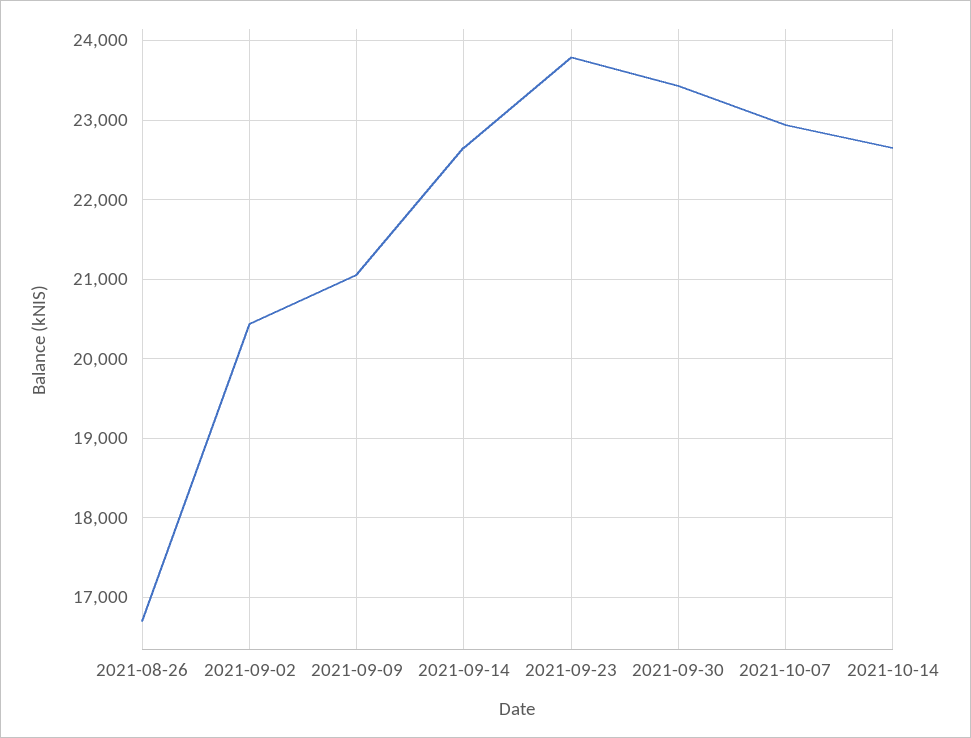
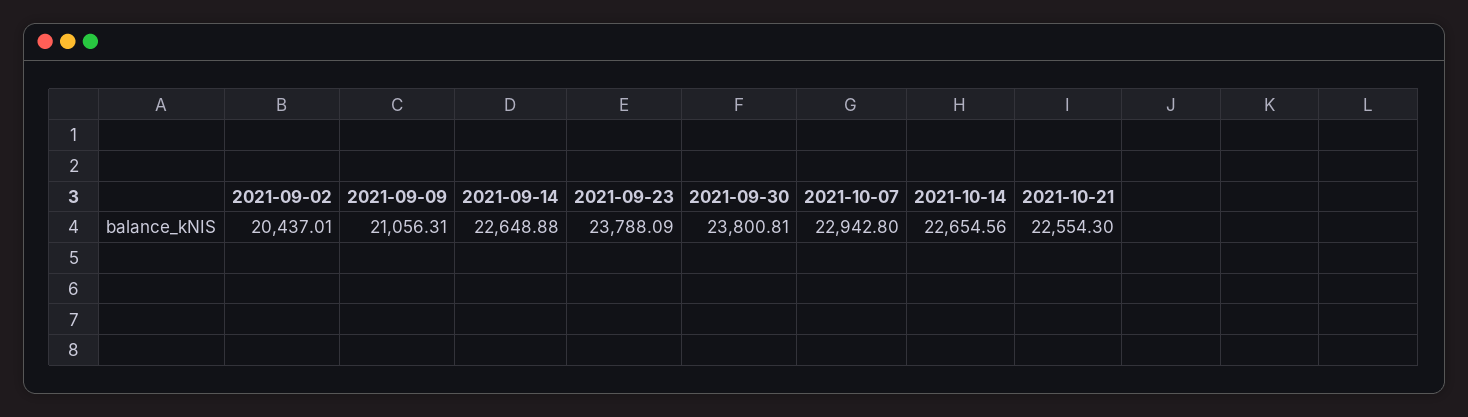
2021-08-26: 16700 -> none
2021-09-30: 23400 -> 23800.81
2021-10-21: none -> 22554.3

